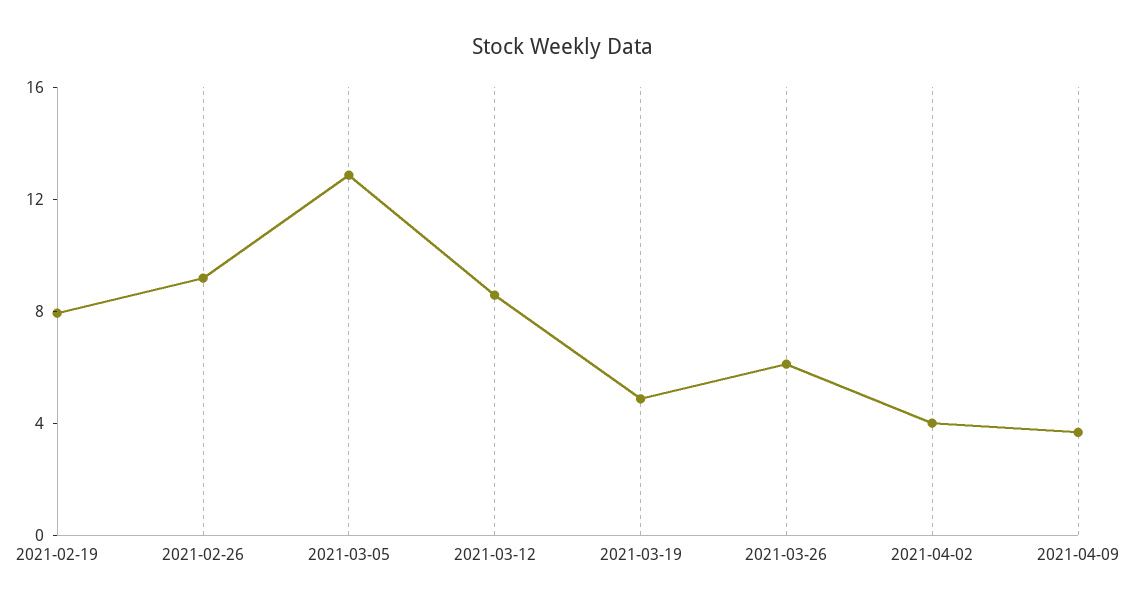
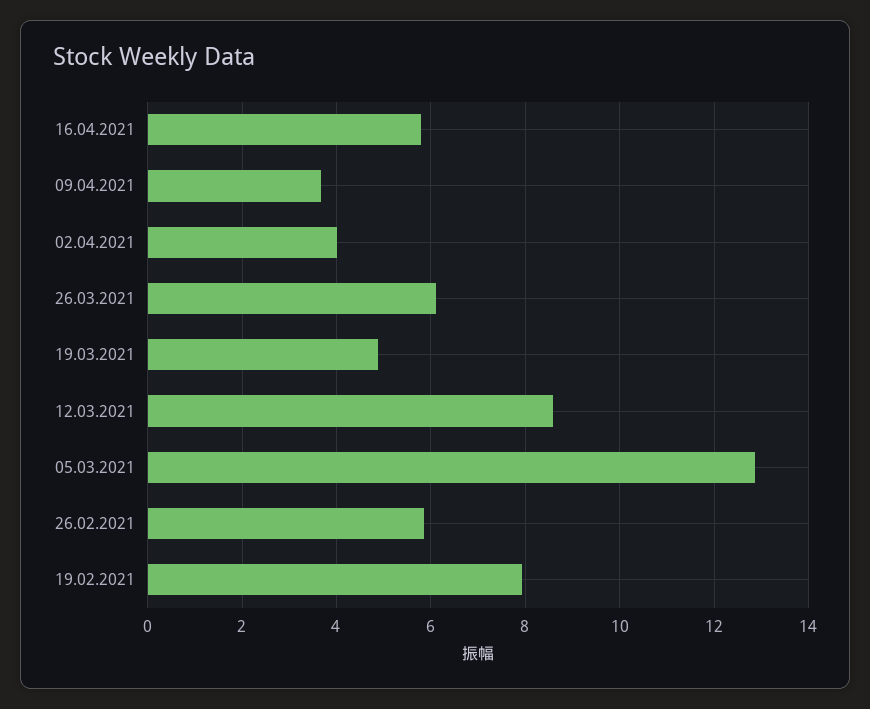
2021-02-26: 9 -> 5.8
16.04.2021: none -> 5.8

